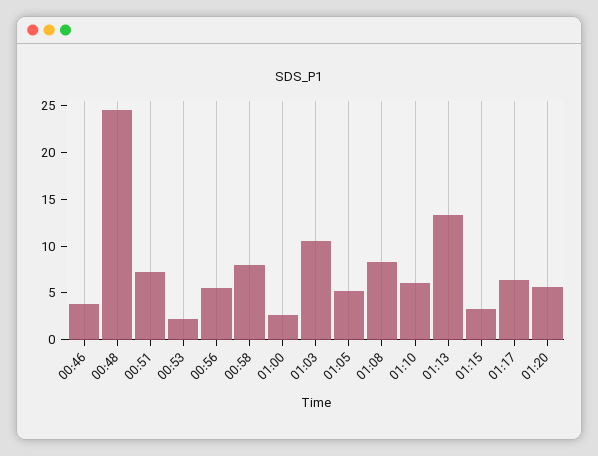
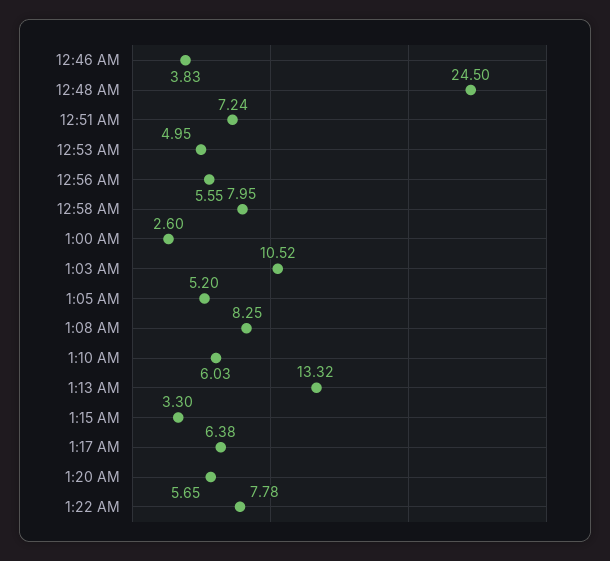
00:53: 2 -> 4.95
1:22 AM: none -> 7.78

